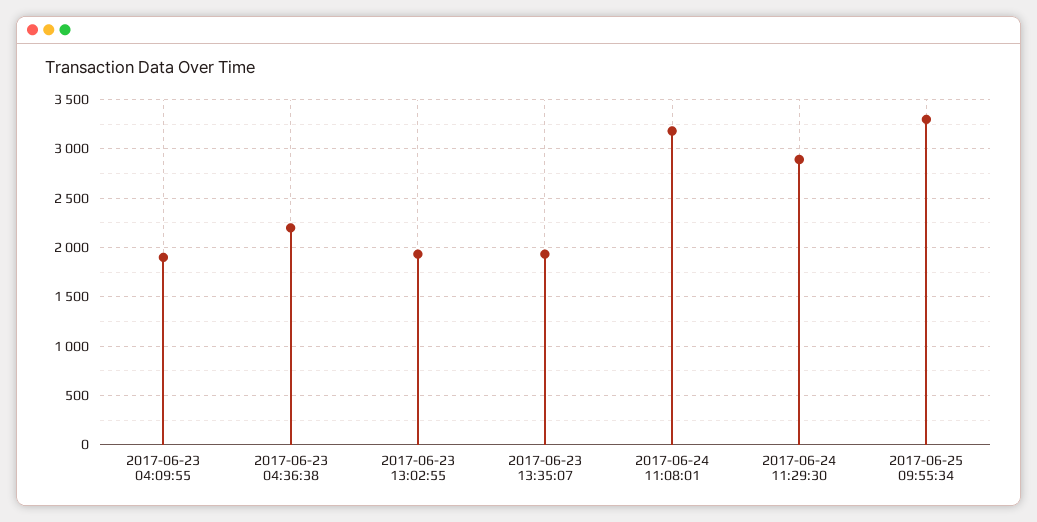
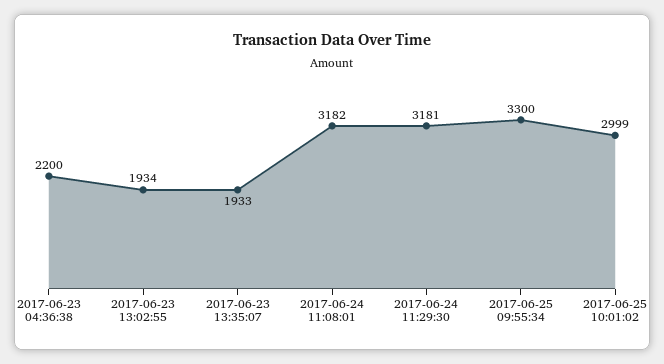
2017-06-23 04:09:55: 1900 -> none
2017-06-24 11:29:30: 2900 -> 3181
2017-06-25 10:01:02: none -> 2999

